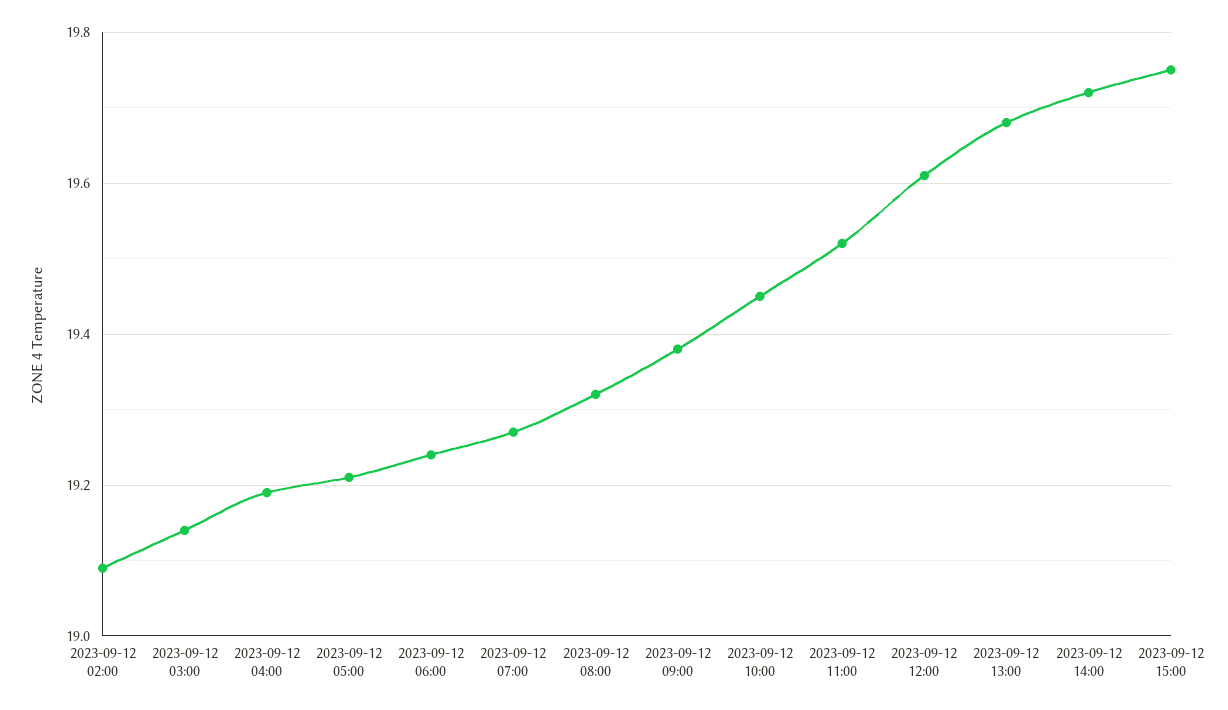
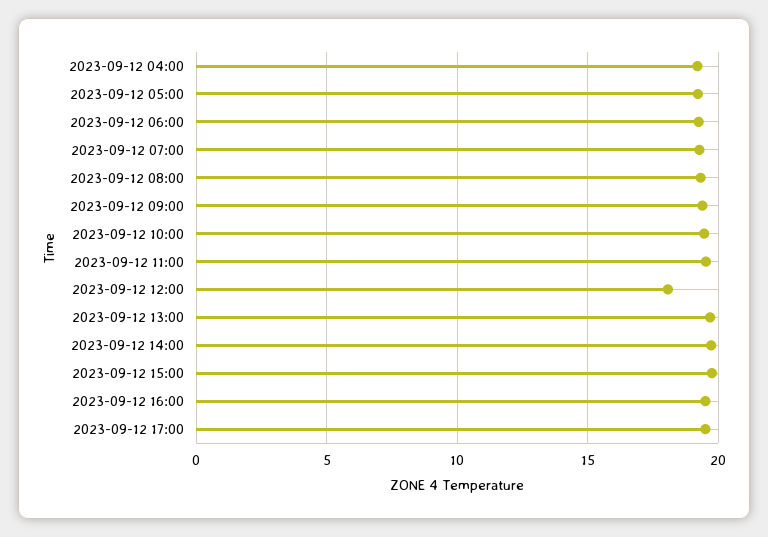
2023-09-12 02:00: 19.1 -> none
2023-09-12 03:00: 19.15 -> none
2023-09-12 12:00: 19.6 -> 18
2023-09-12 16:00: none -> 19.5
2023-09-12 17:00: none -> 19.5

